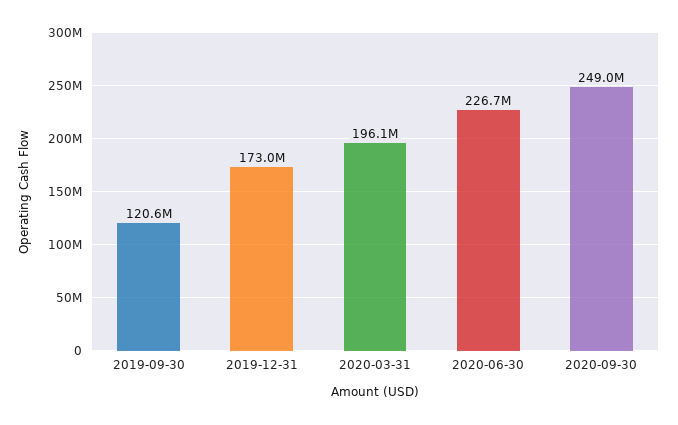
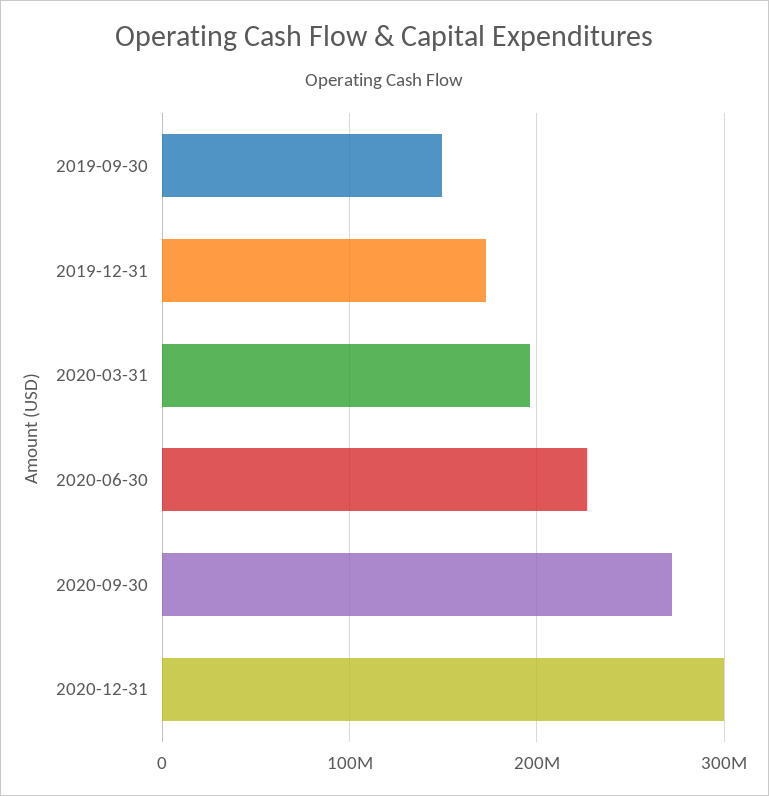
2019-09-30: 120600000 -> 150000000
2020-09-30: 249000000 -> 270000000
2020-12-31: none -> 300000000

